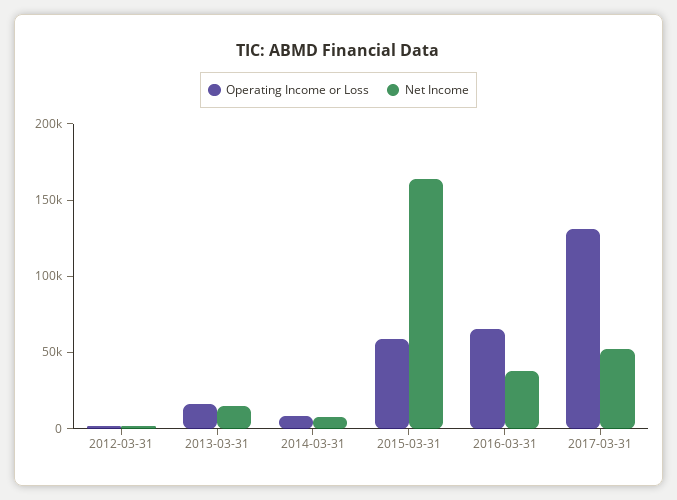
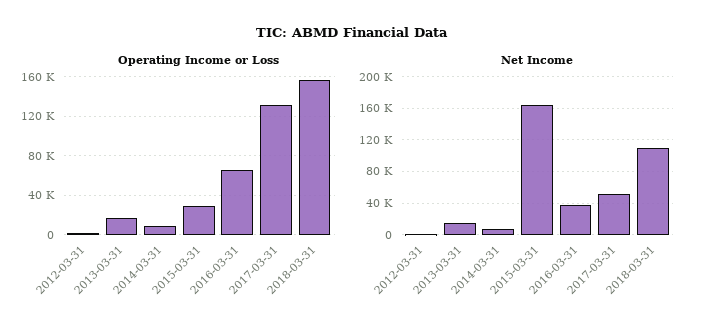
Operating Income or Loss, 2015-03-31: 60000 -> 30000
Operating Income or Loss, 2018-03-31: none -> 160000
Net Income, 2018-03-31: none -> 110000

